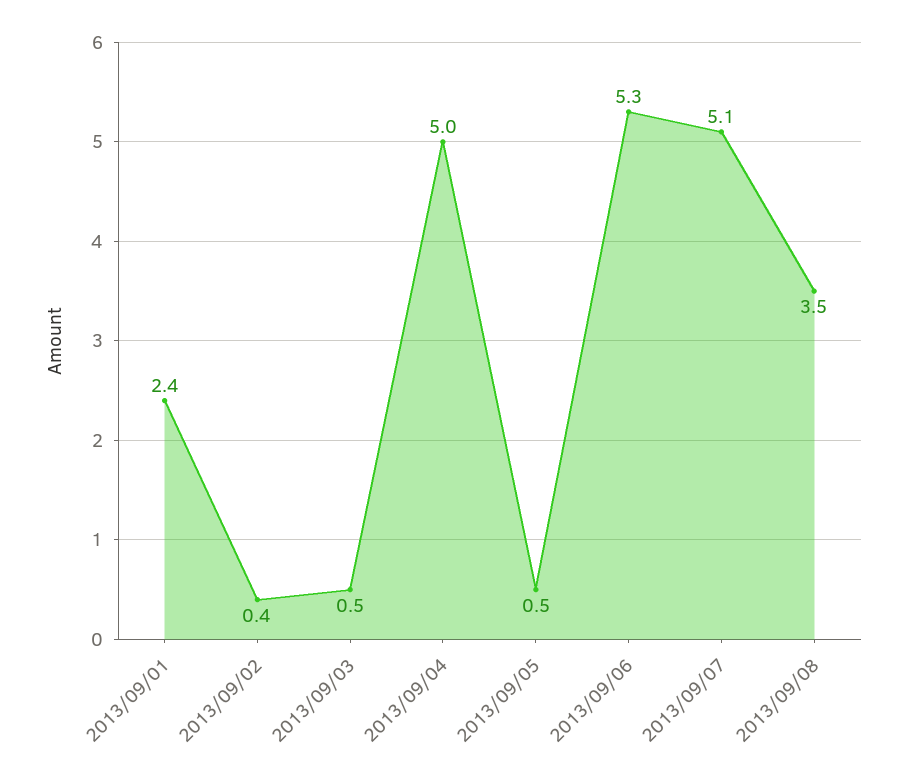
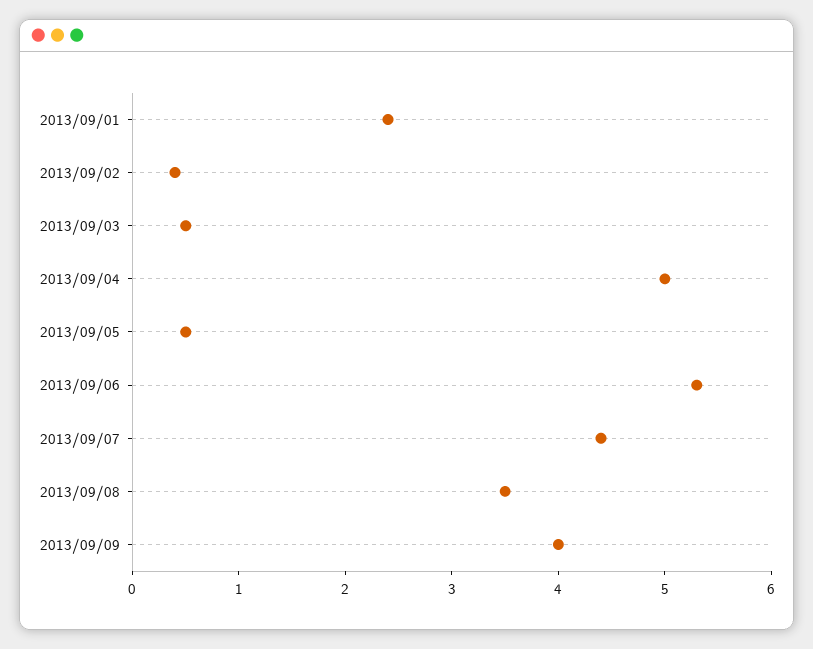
2013/09/07: 5.1 -> 4.4
2013/09/09: none -> 4

